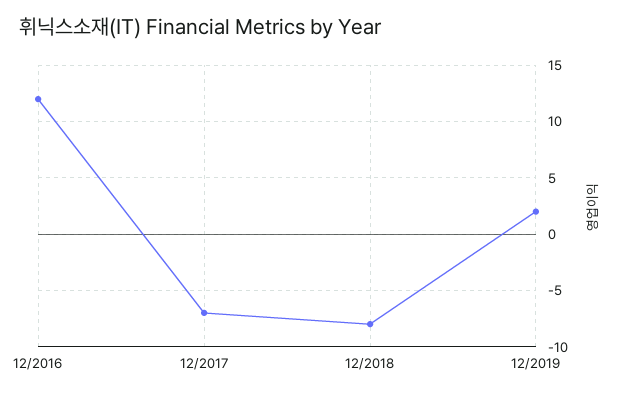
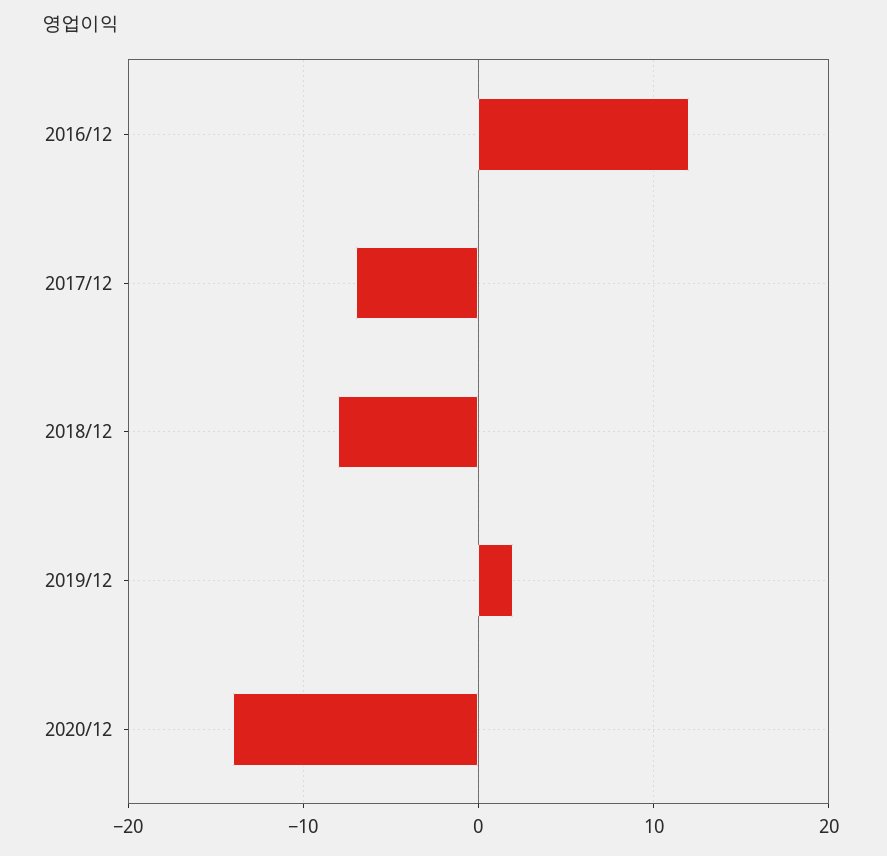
2020/12: none -> -14

